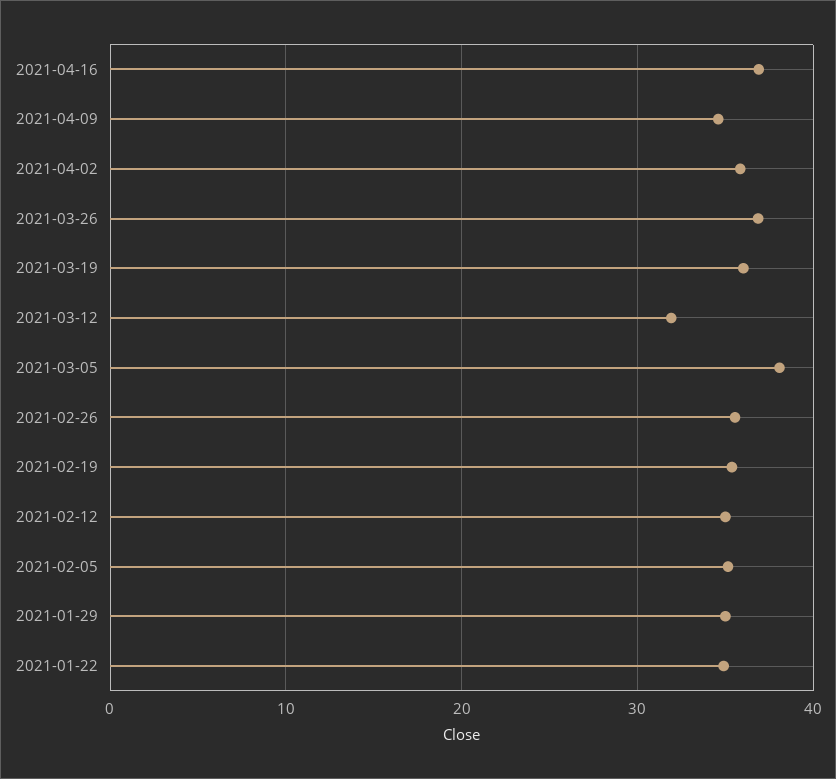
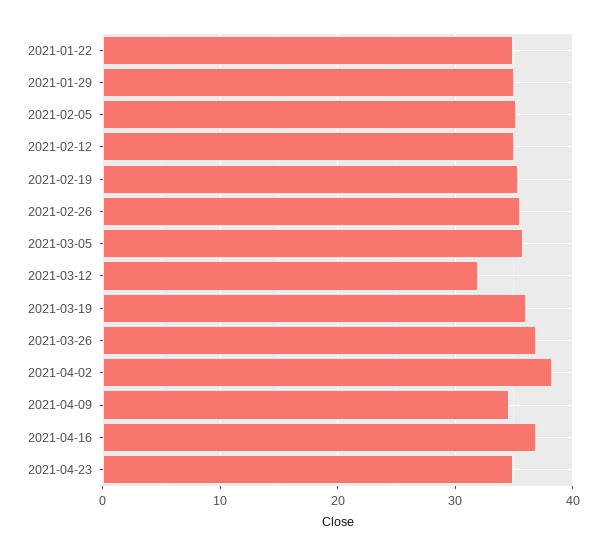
2021-04-02: 36 -> 38
2021-03-05: 38 -> 36
2021-04-23: none -> 35

